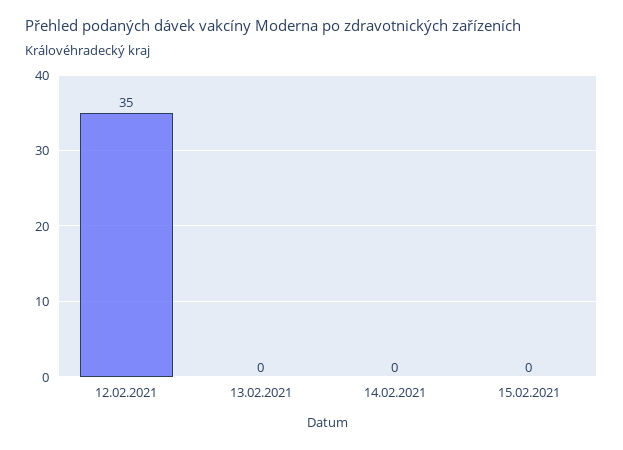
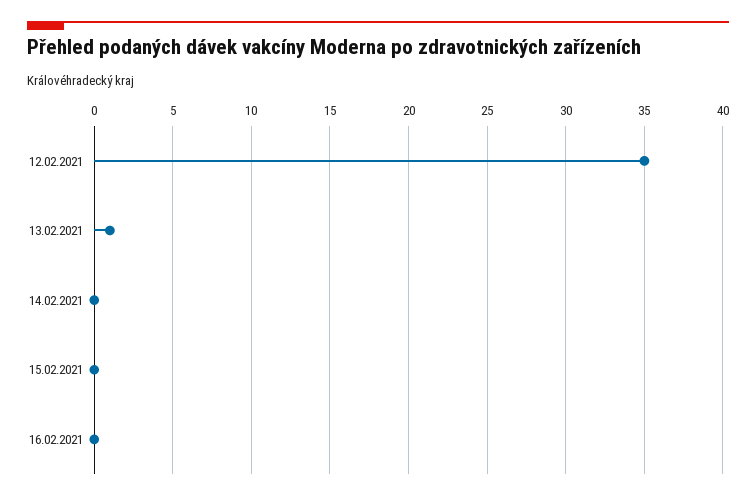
13.02.2021: 0 -> 1
16.02.2021: none -> 0

